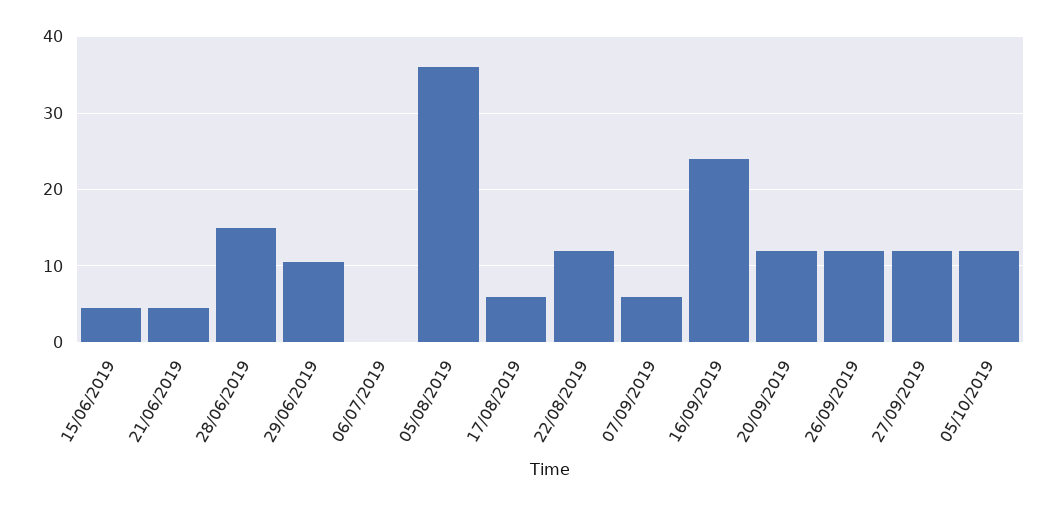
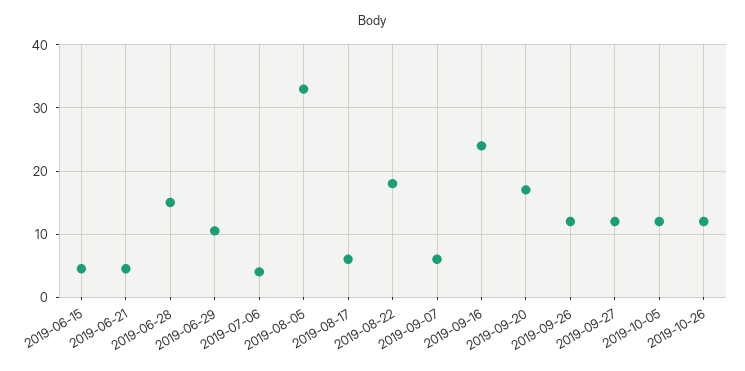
06/07/2019: 0 -> 4
05/08/2019: 36 -> 33
22/08/2019: 12 -> 18
20/09/2019: 12 -> 17
2019-10-26: none -> 12

